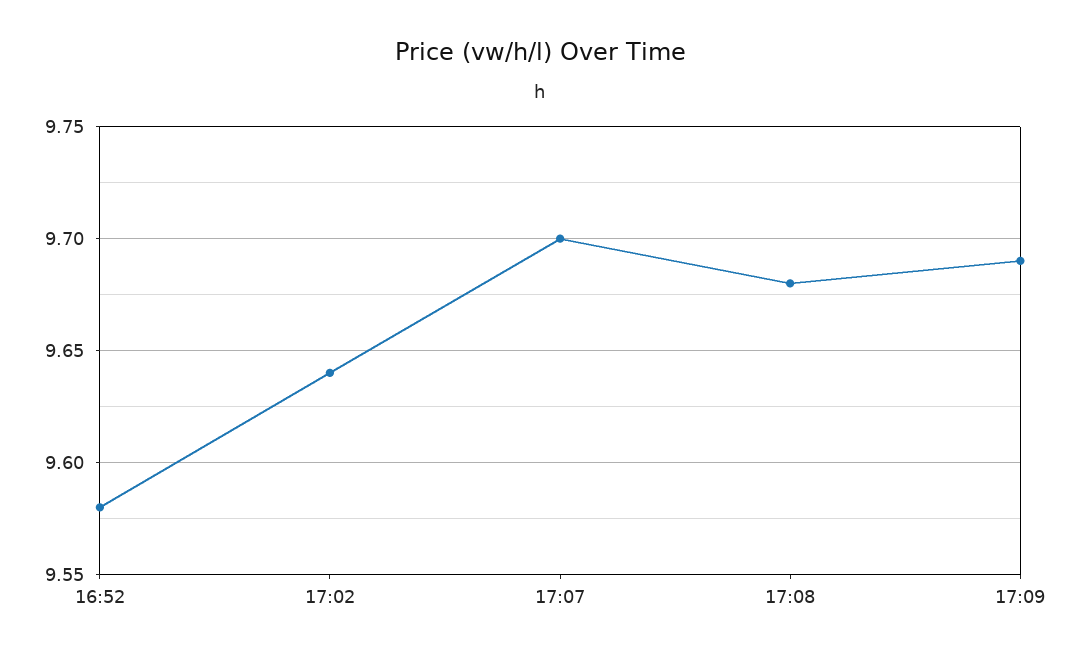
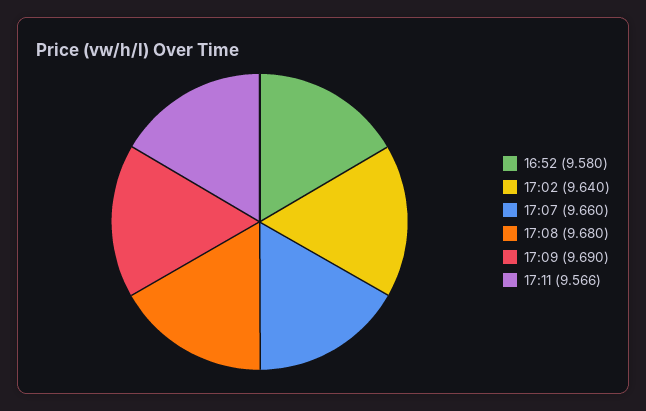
17:07: 9.7 -> 9.66
17:11: none -> 9.566

